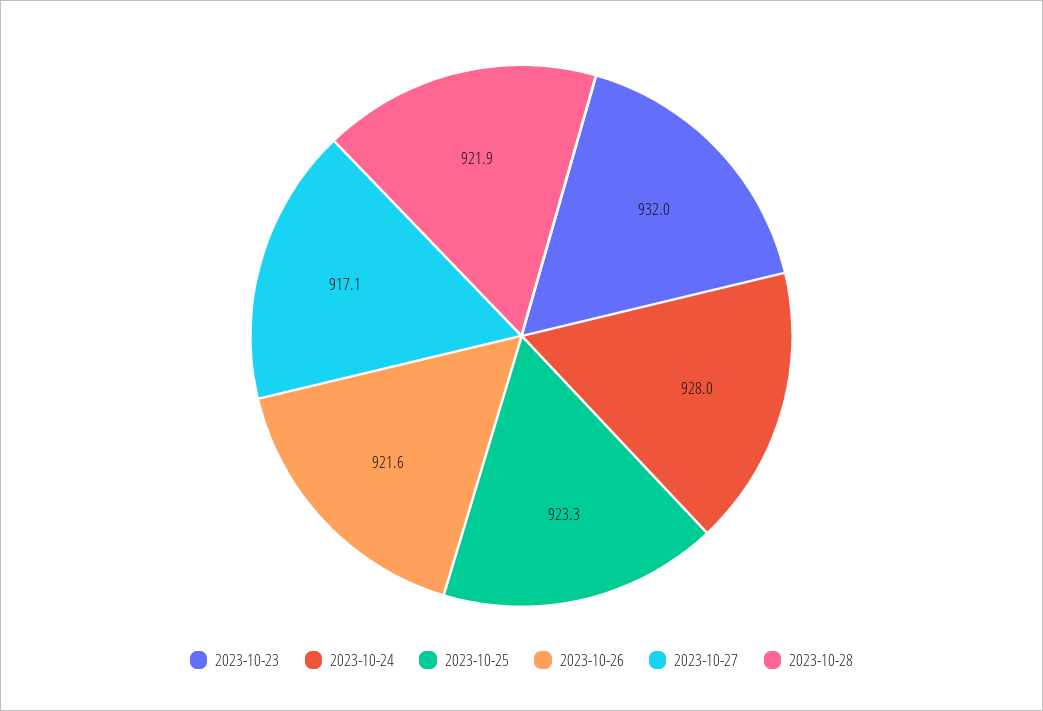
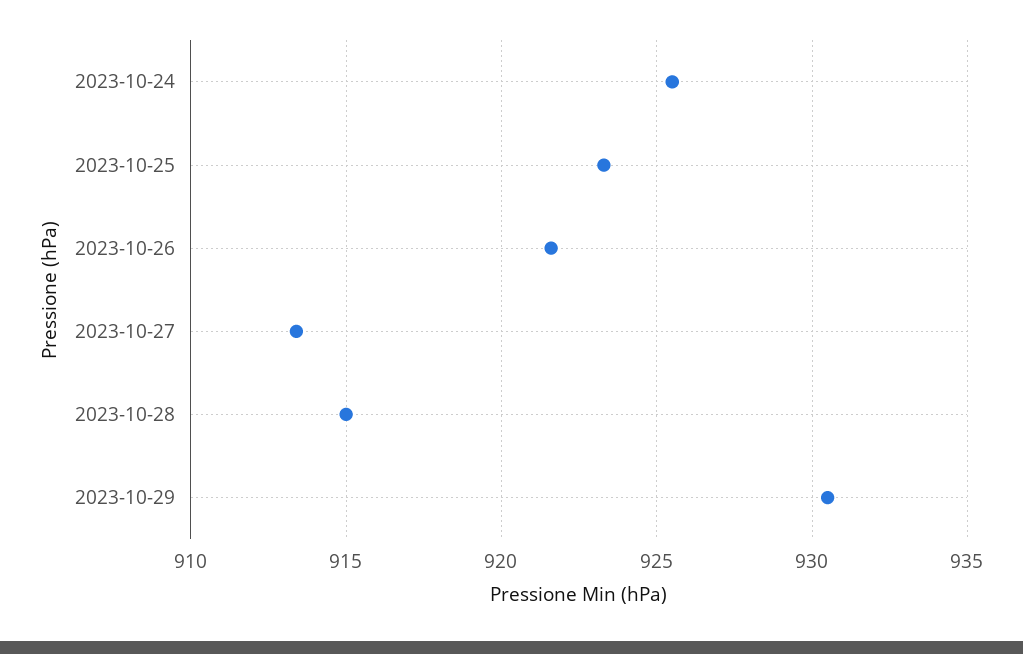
2023-10-23: 932 -> none
2023-10-24: 928 -> 925.5
2023-10-27: 917.1 -> 913.5
2023-10-28: 921.9 -> 915
2023-10-29: none -> 930.5

